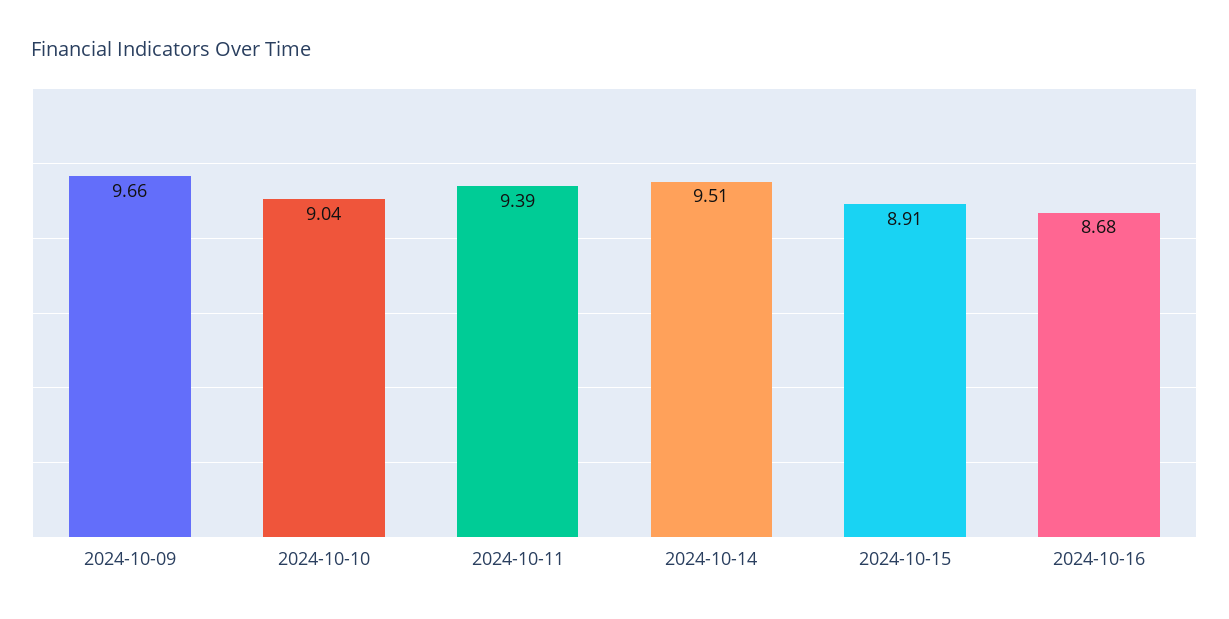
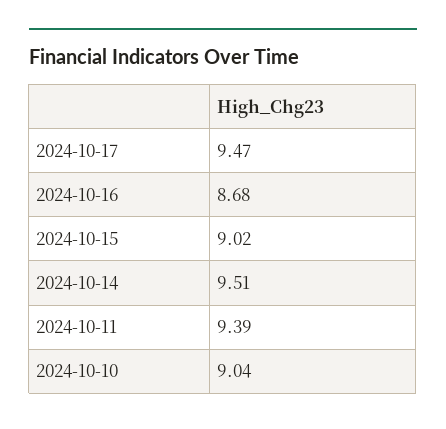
2024-10-09: 9.66 -> none
2024-10-15: 8.91 -> 9.02
2024-10-17: none -> 9.47

